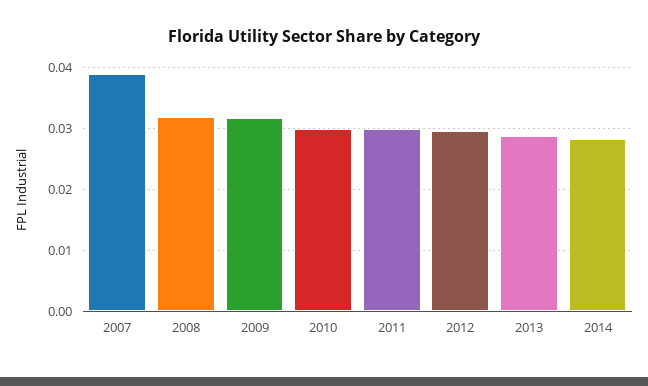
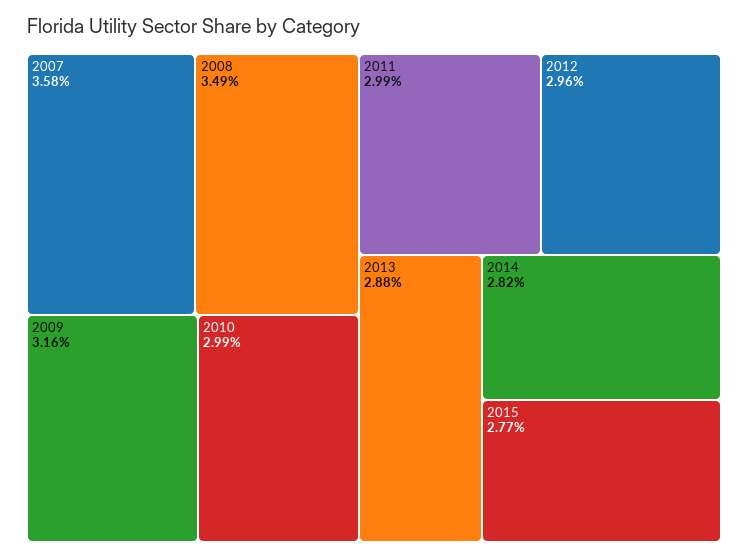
2007: 0.039 -> 0.0358
2008: 0.032 -> 0.0349
2015: none -> 0.0277

